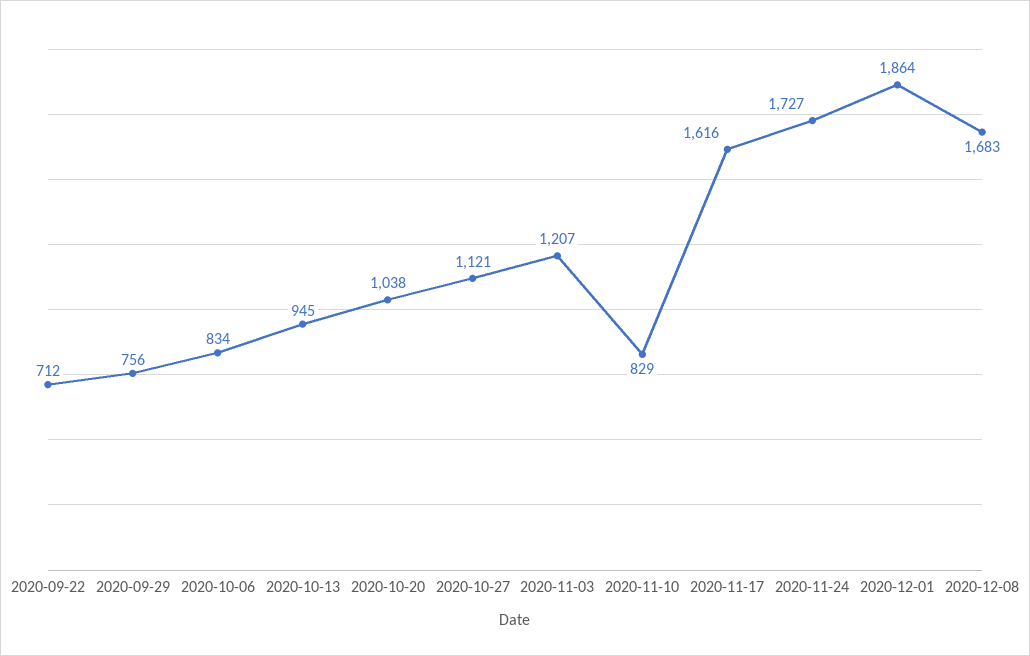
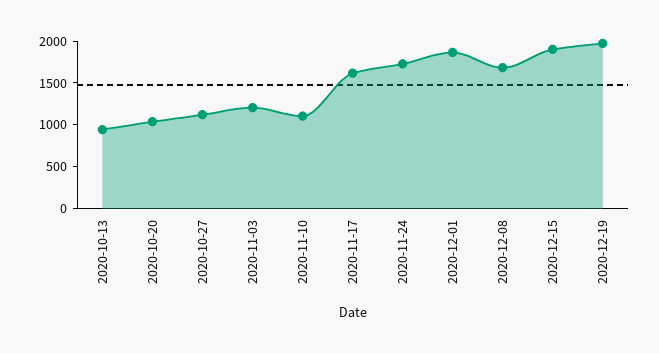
2020-09-22: 712 -> none
2020-09-29: 756 -> none
2020-10-06: 834 -> none
2020-11-10: 829 -> 1100
2020-12-15: none -> 1900
2020-12-19: none -> 2000

